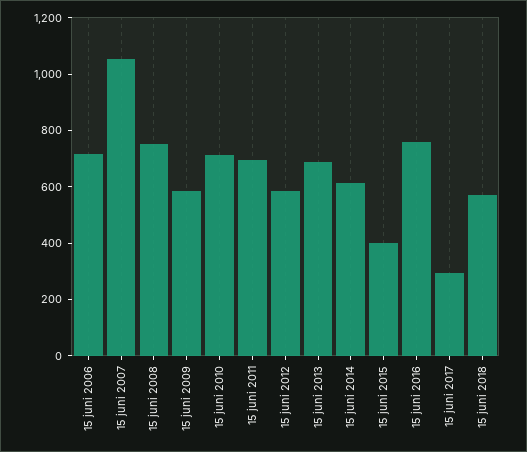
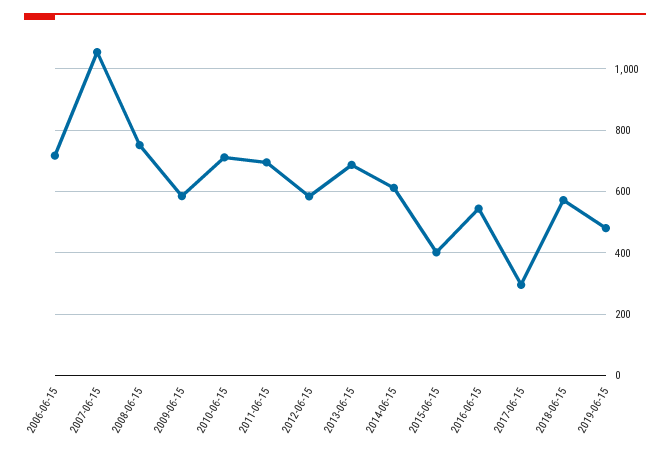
15 juni 2016: 750 -> 540
2019-06-15: none -> 480

